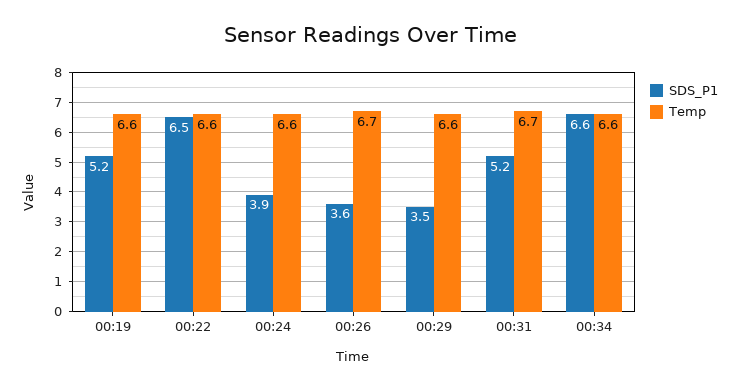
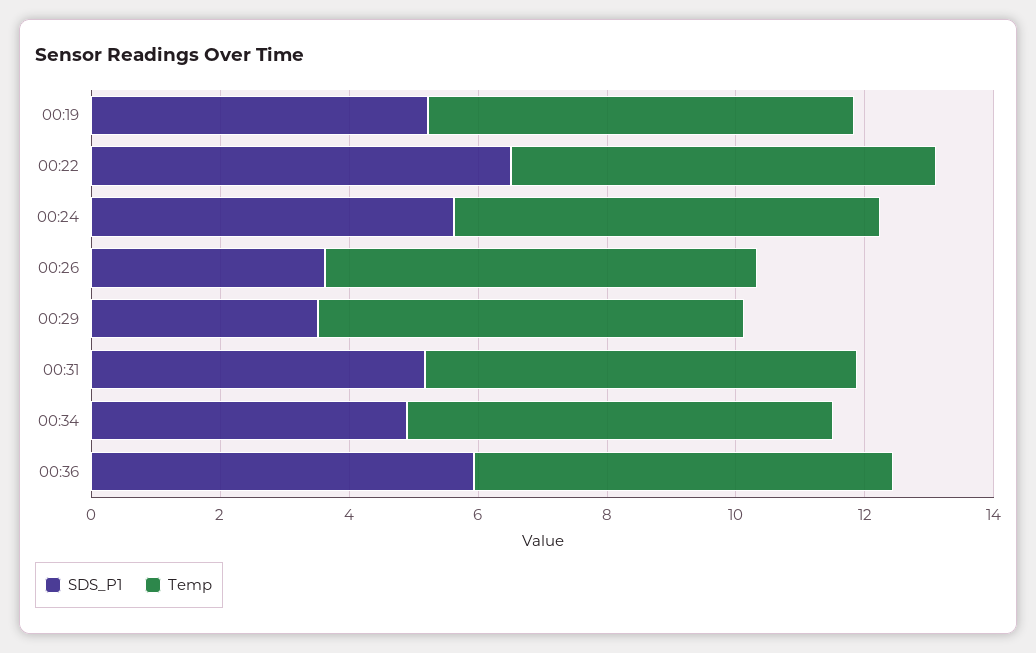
SDS_P1, 00:24: 3.9 -> 5.5
SDS_P1, 00:34: 6.6 -> 5
SDS_P1, 00:36: none -> 6
Temp, 00:36: none -> 6.5

